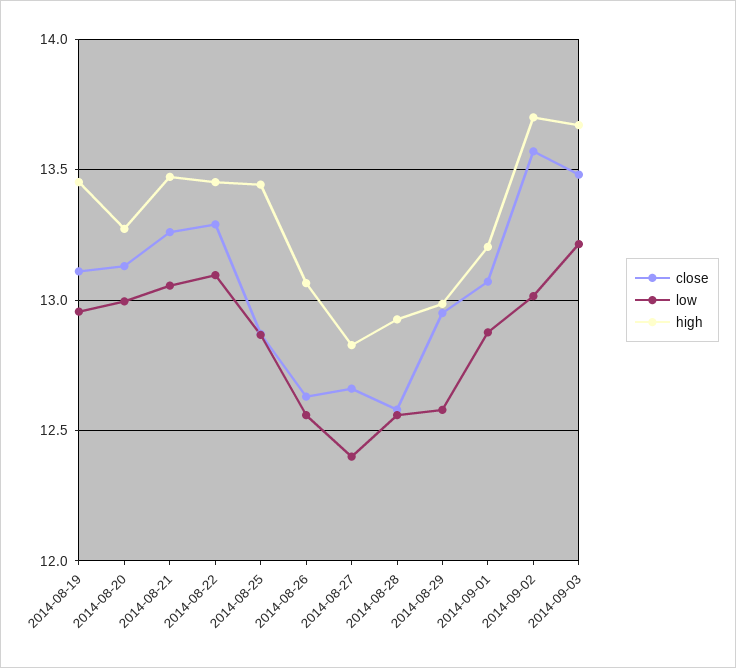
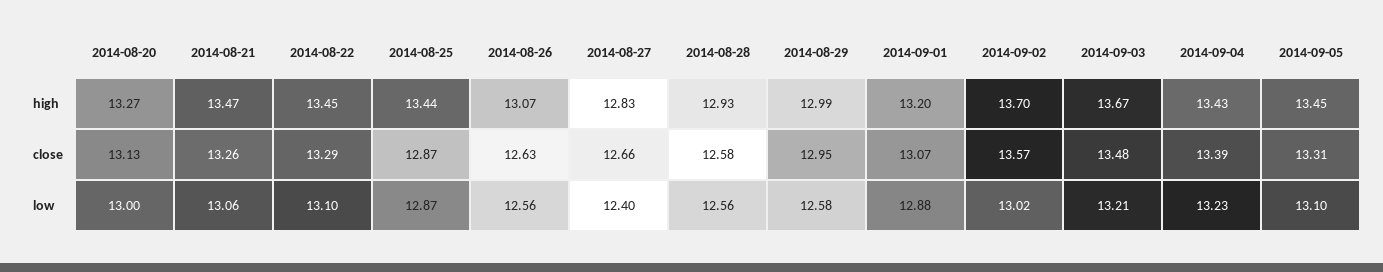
close, 2014-08-19: 13.1 -> none
low, 2014-08-19: 12.95 -> none
high, 2014-08-19: 13.45 -> none
high, 2014-09-04: none -> 13.43
high, 2014-09-05: none -> 13.45
close, 2014-09-04: none -> 13.39
close, 2014-09-05: none -> 13.31
low, 2014-09-04: none -> 13.23
low, 2014-09-05: none -> 13.1

